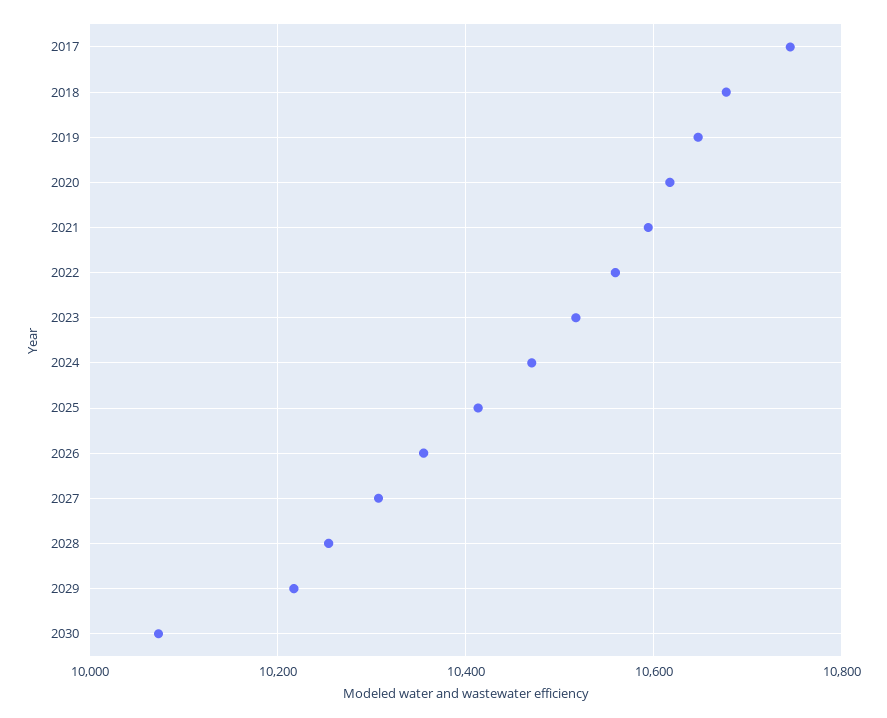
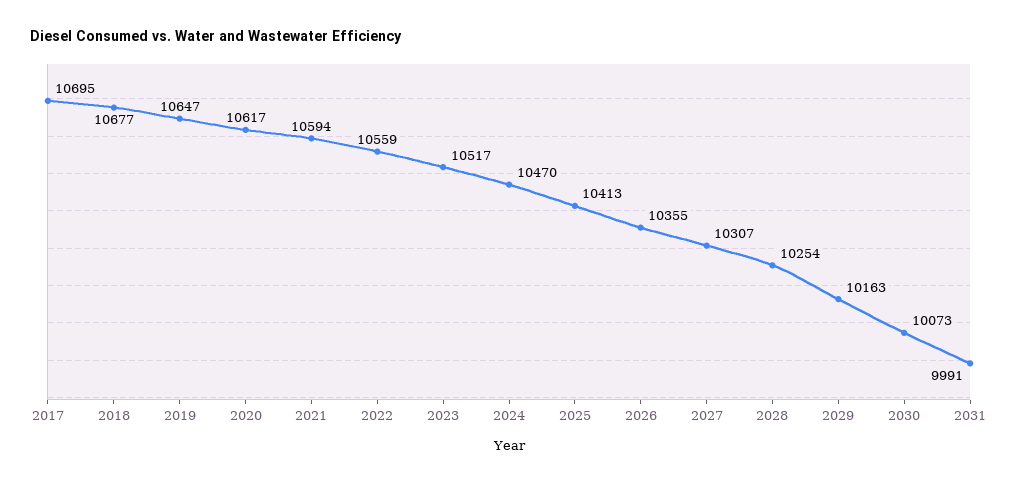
2017: 10740 -> 10695
2029: 10220 -> 10163
2031: none -> 9991

